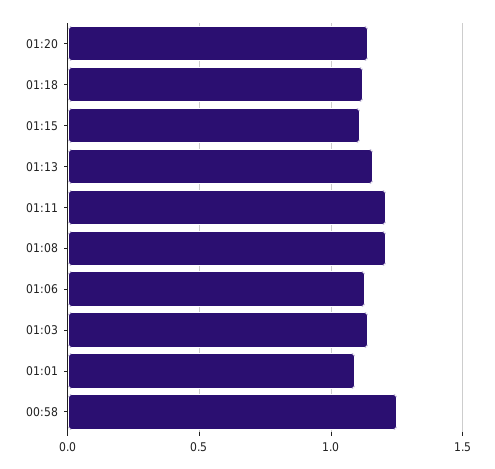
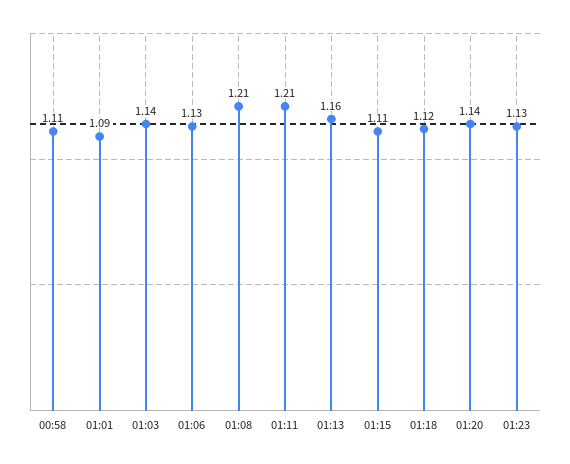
00:58: 1.25 -> 1.11
01:23: none -> 1.13

